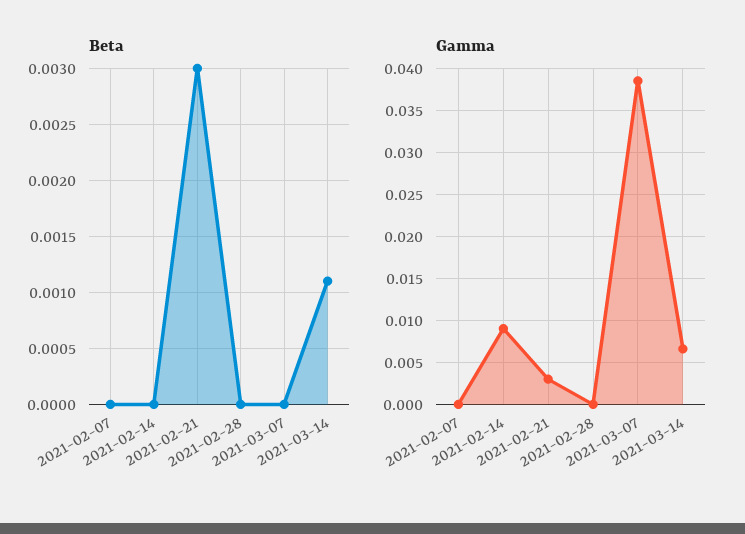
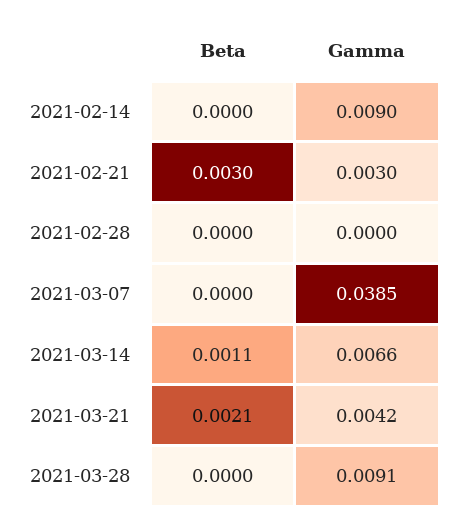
Beta, 2021-02-07: 0 -> none
Gamma, 2021-02-07: 0 -> none
Beta, 2021-03-21: none -> 0.0021
Gamma, 2021-03-21: none -> 0.0042
Beta, 2021-03-28: none -> 0
Gamma, 2021-03-28: none -> 0.0091

